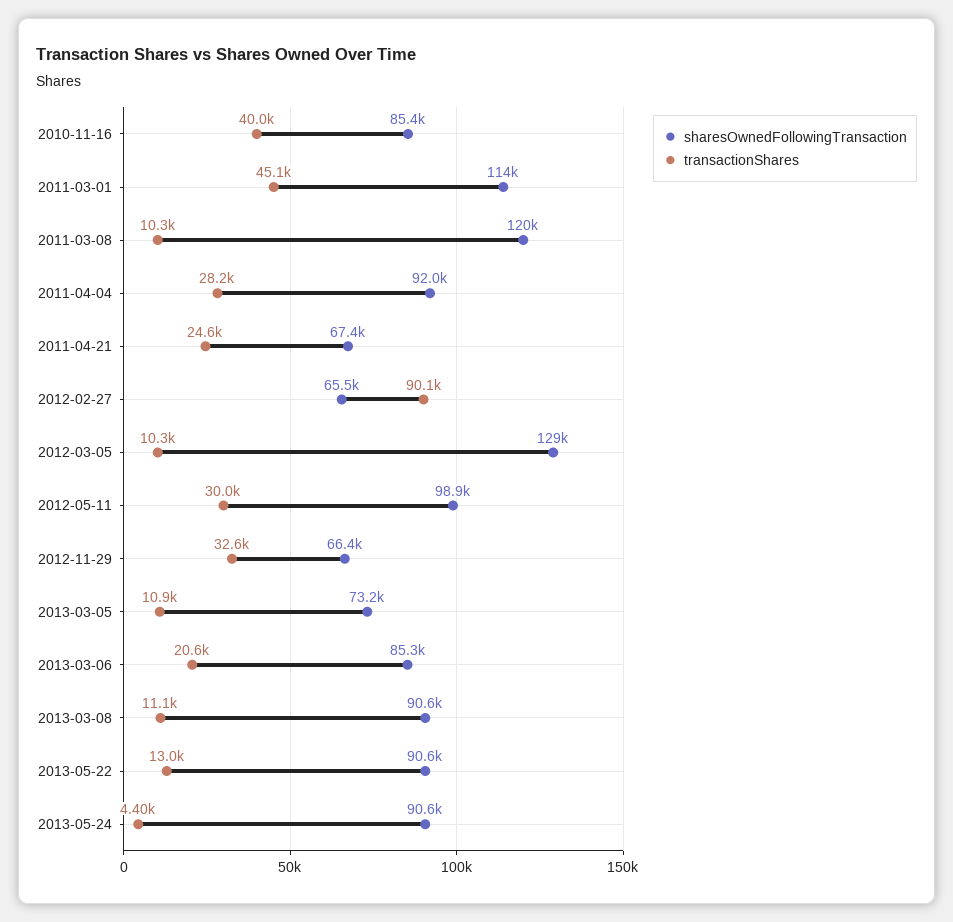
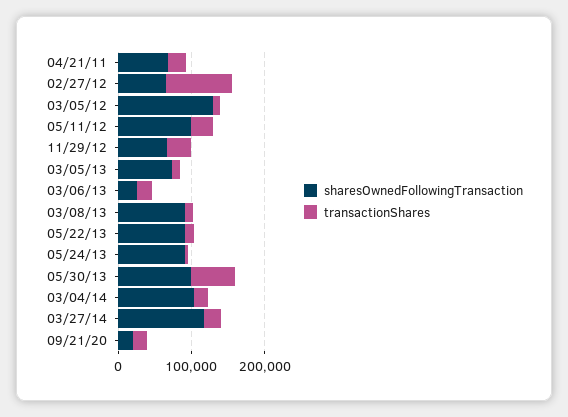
sharesOwnedFollowingTransaction, 2010-11-16: 85400 -> none
transactionShares, 2010-11-16: 40000 -> none
sharesOwnedFollowingTransaction, 2011-03-01: 114000 -> none
transactionShares, 2011-03-01: 45100 -> none
sharesOwnedFollowingTransaction, 2011-03-08: 120000 -> none
transactionShares, 2011-03-08: 10300 -> none
sharesOwnedFollowingTransaction, 2011-04-04: 92000 -> none
transactionShares, 2011-04-04: 28200 -> none
sharesOwnedFollowingTransaction, 2013-03-06: 85300 -> 20000
sharesOwnedFollowingTransaction, 05/30/13: none -> 100000
transactionShares, 05/30/13: none -> 60000
sharesOwnedFollowingTransaction, 03/04/14: none -> 100000
transactionShares, 03/04/14: none -> 20000
sharesOwnedFollowingTransaction, 03/27/14: none -> 120000
transactionShares, 03/27/14: none -> 20000
sharesOwnedFollowingTransaction, 09/21/20: none -> 20000
transactionShares, 09/21/20: none -> 20000

